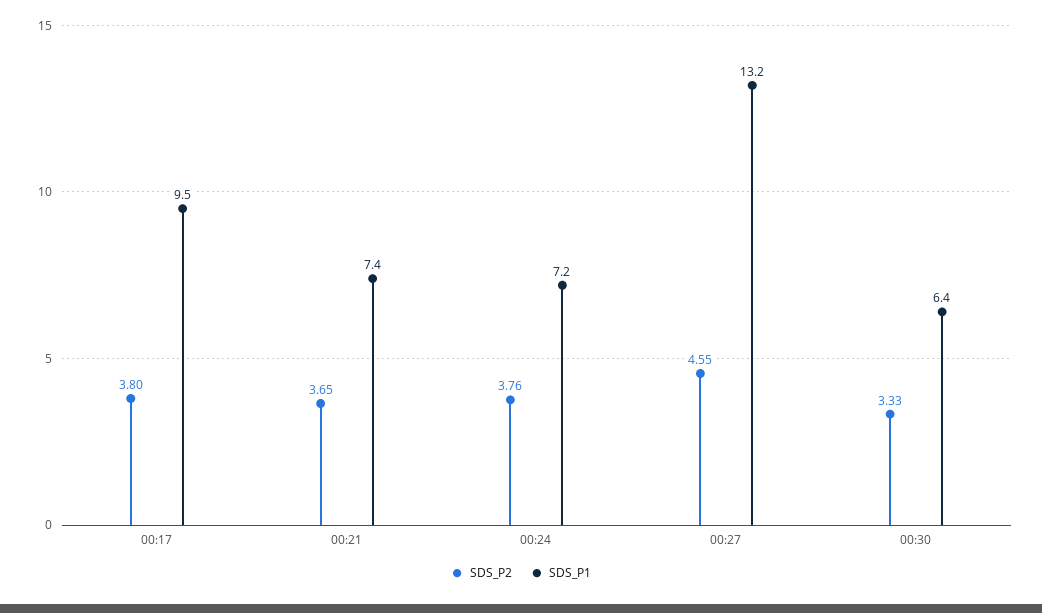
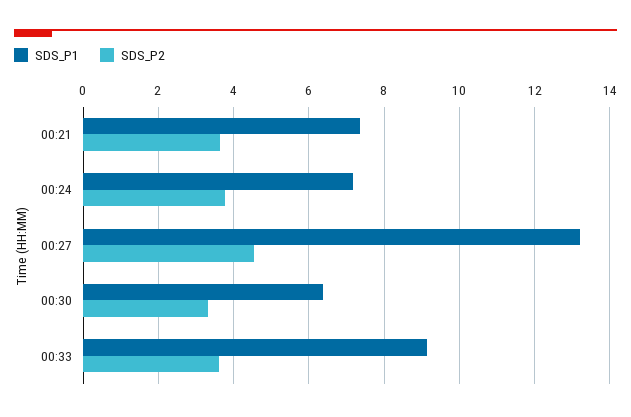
SDS_P2, 00:17: 3.8 -> none
SDS_P1, 00:17: 9.5 -> none
SDS_P1, 00:33: none -> 9.2
SDS_P2, 00:33: none -> 3.6

